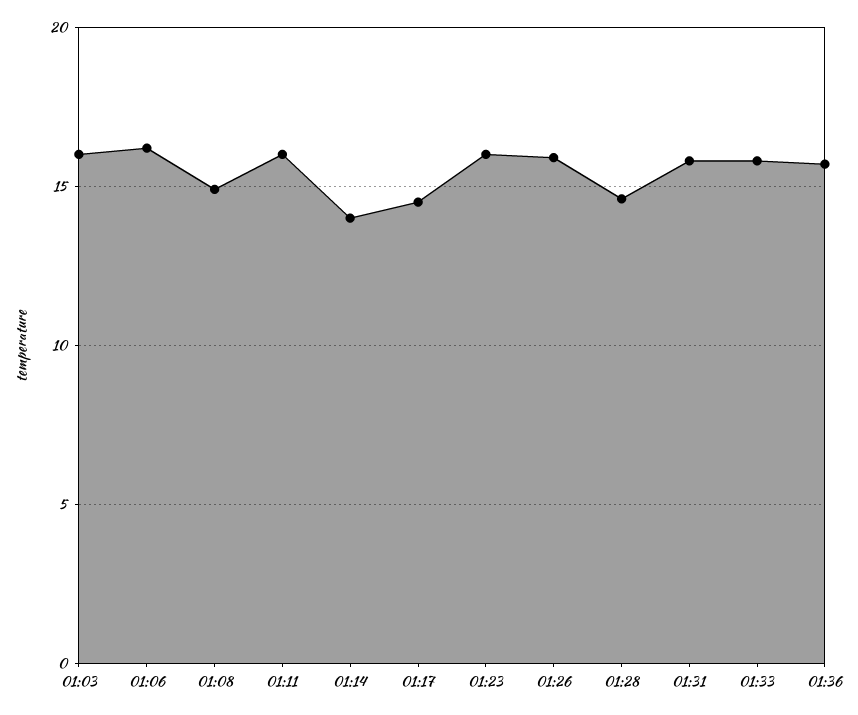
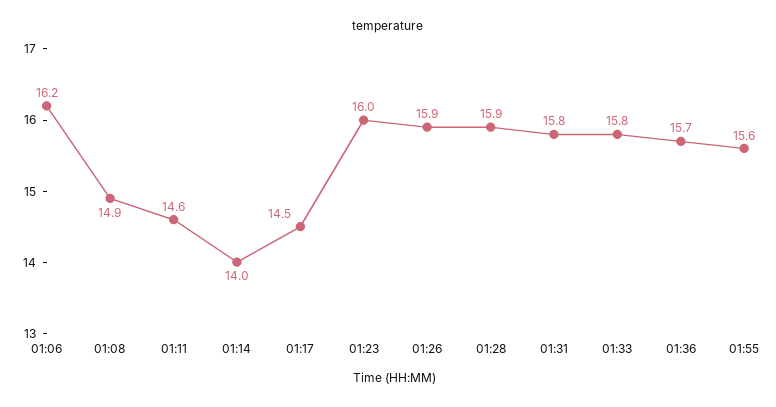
01:03: 16 -> none
01:11: 16 -> 14.6
01:28: 14.5 -> 15.9
01:55: none -> 15.6

